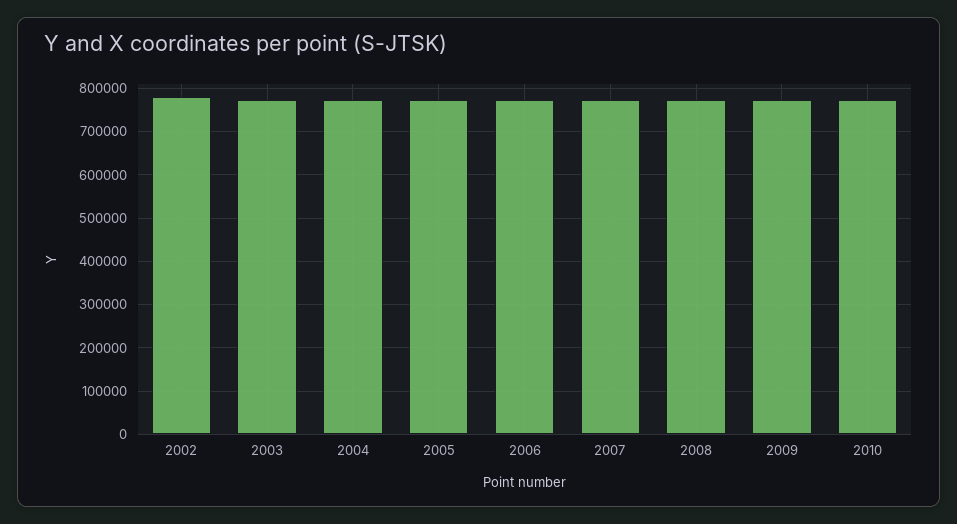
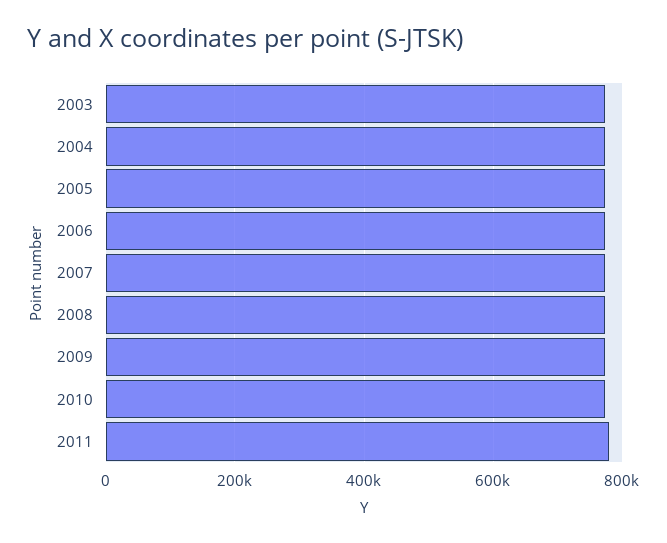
2002: 780000 -> none
2011: none -> 780000

